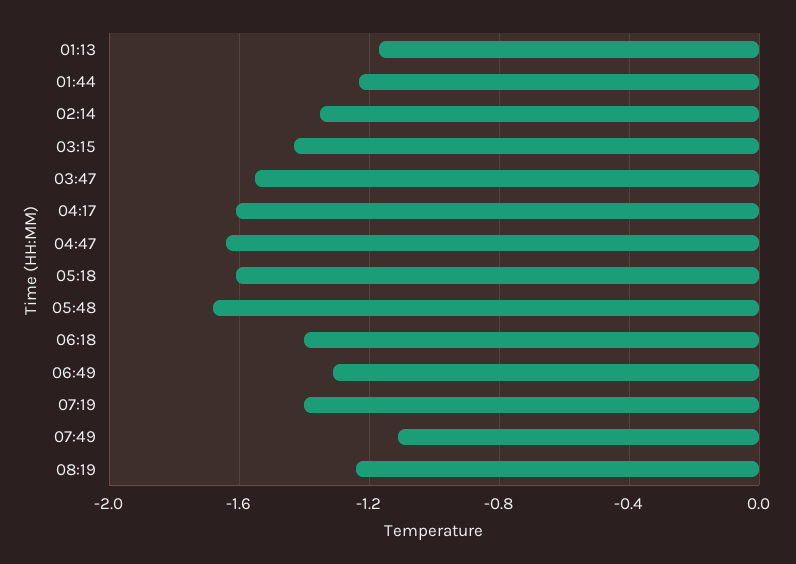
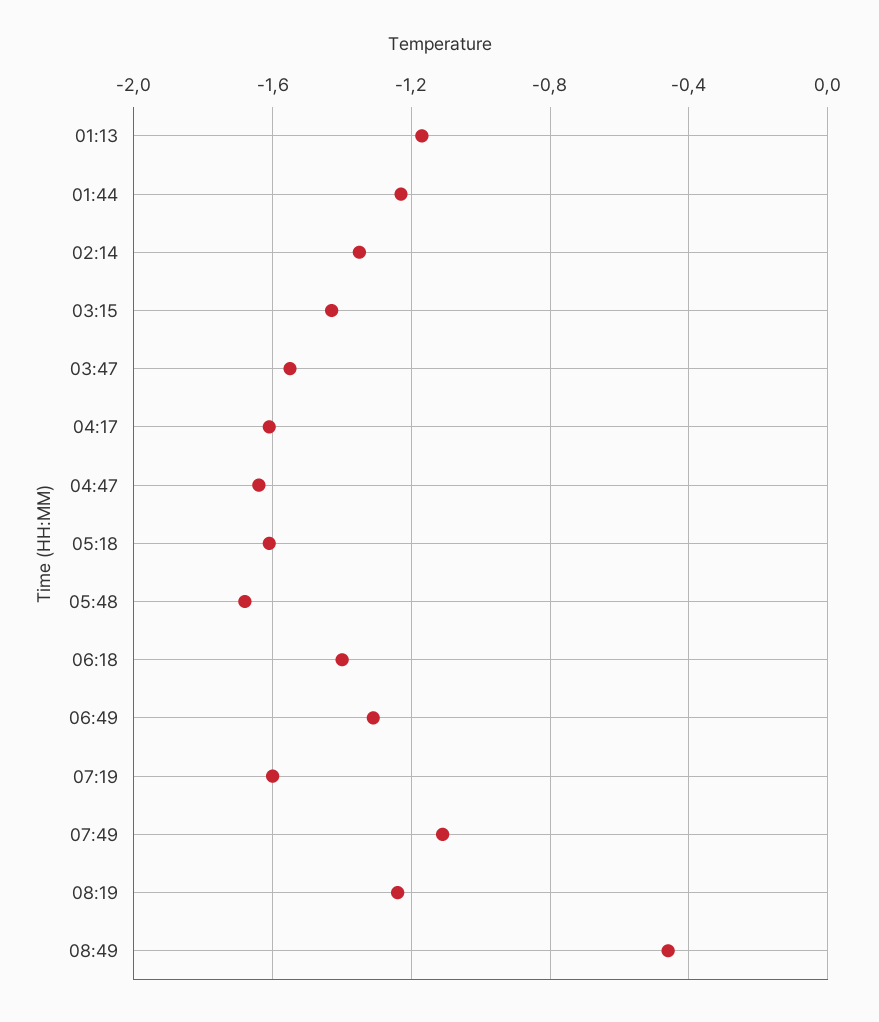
07:19: -1.4 -> -1.6
08:49: none -> -0.45

